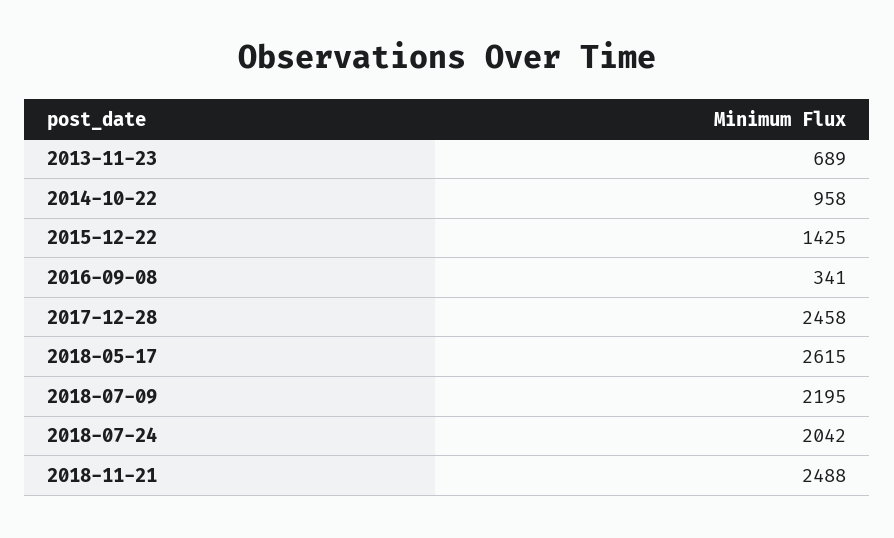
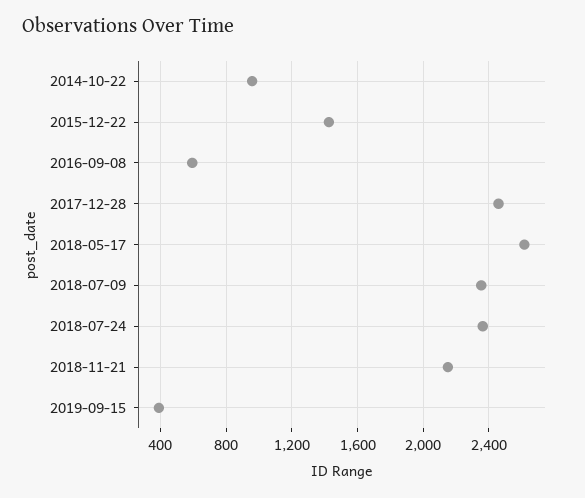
2013-11-23: 689 -> none
2016-09-08: 341 -> 600
2018-07-09: 2195 -> 2350
2018-07-24: 2042 -> 2350
2018-11-21: 2488 -> 2150
2019-09-15: none -> 400

